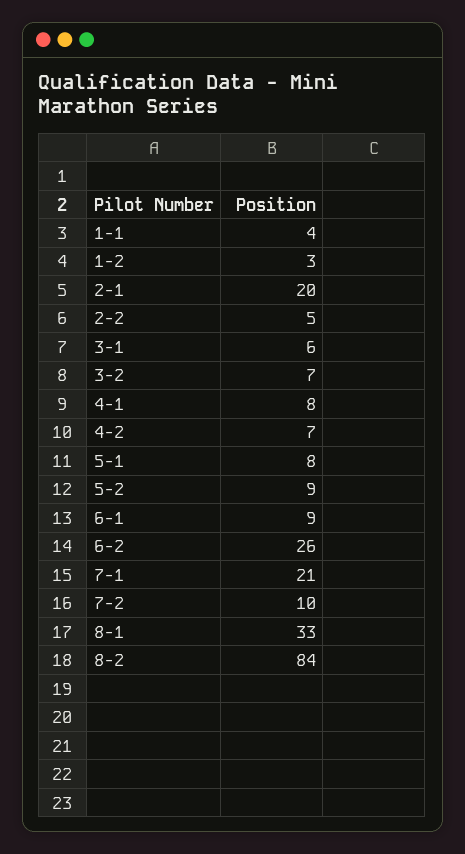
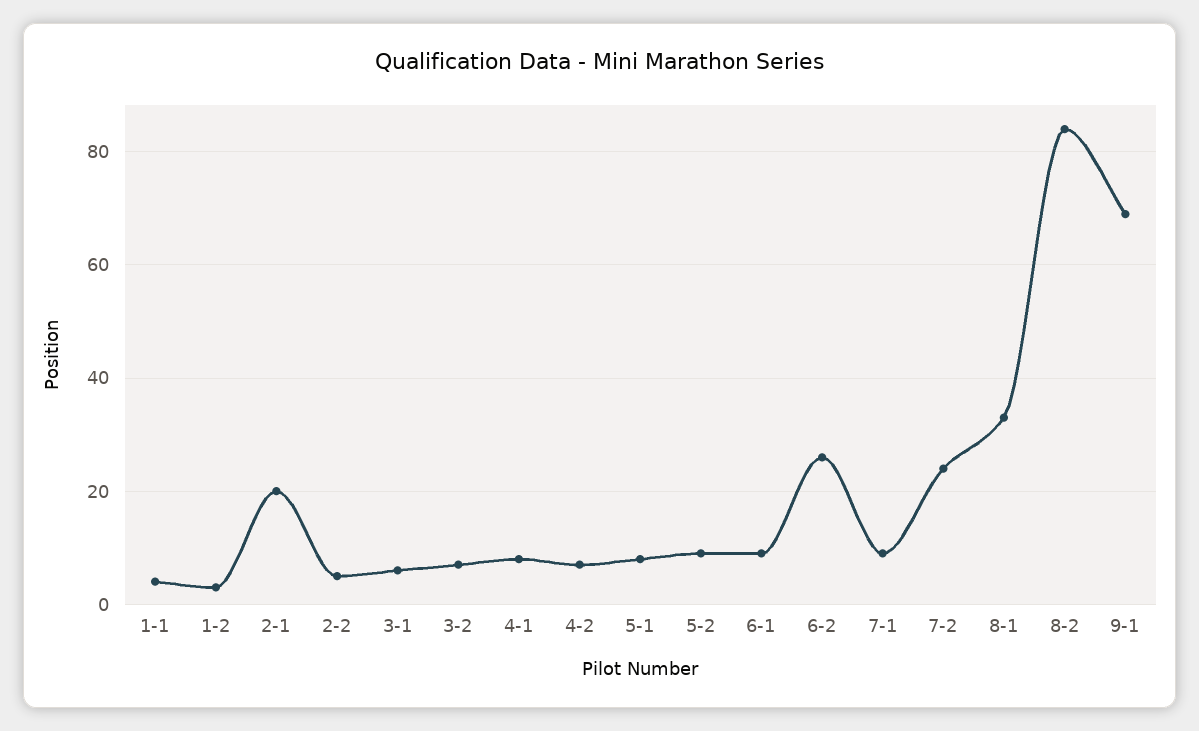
7-1: 21 -> 10
7-2: 10 -> 25
9-1: none -> 70

